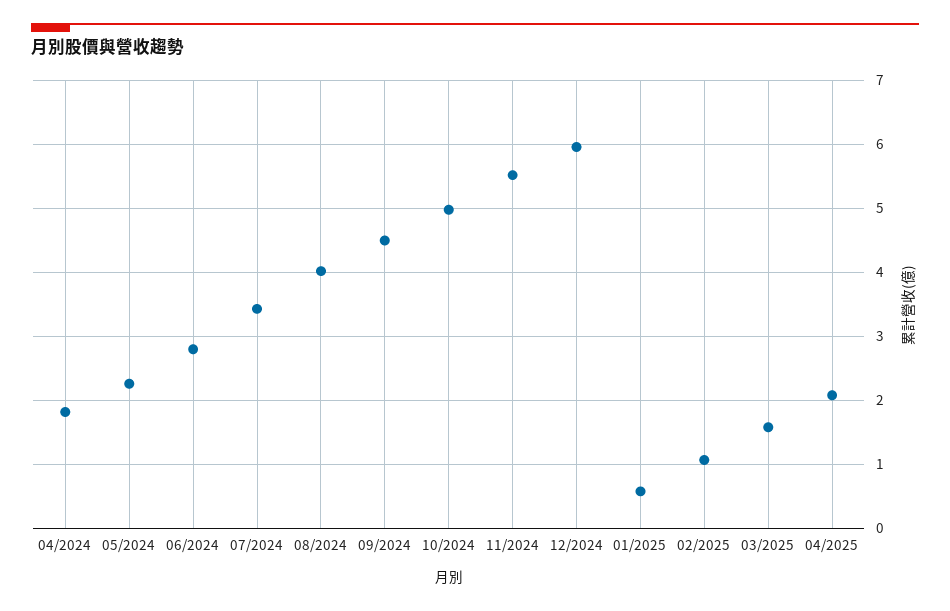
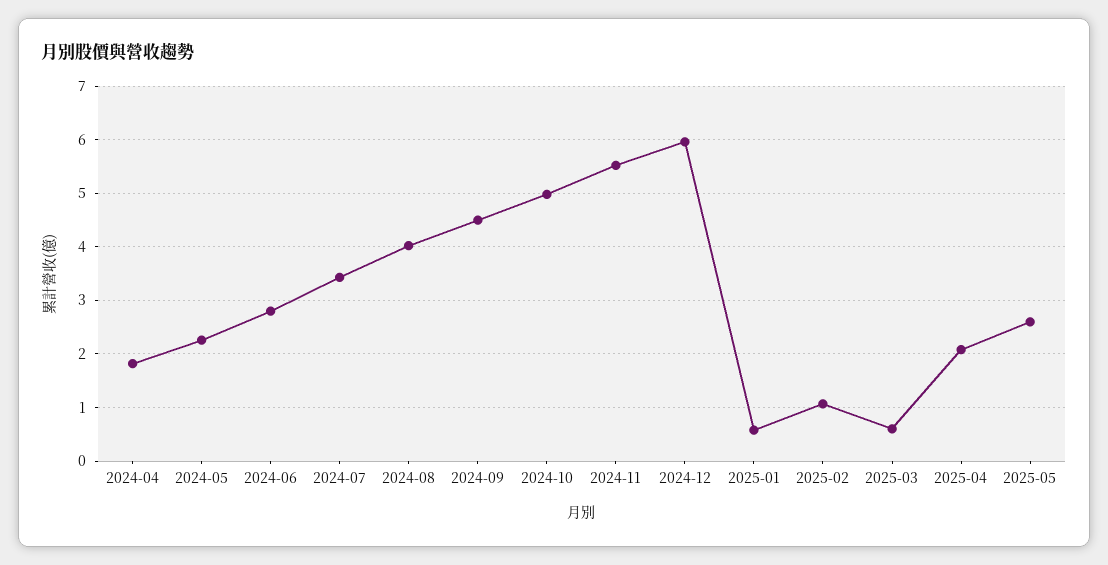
03/2025: 1.6 -> 0.6
2025-05: none -> 2.6

